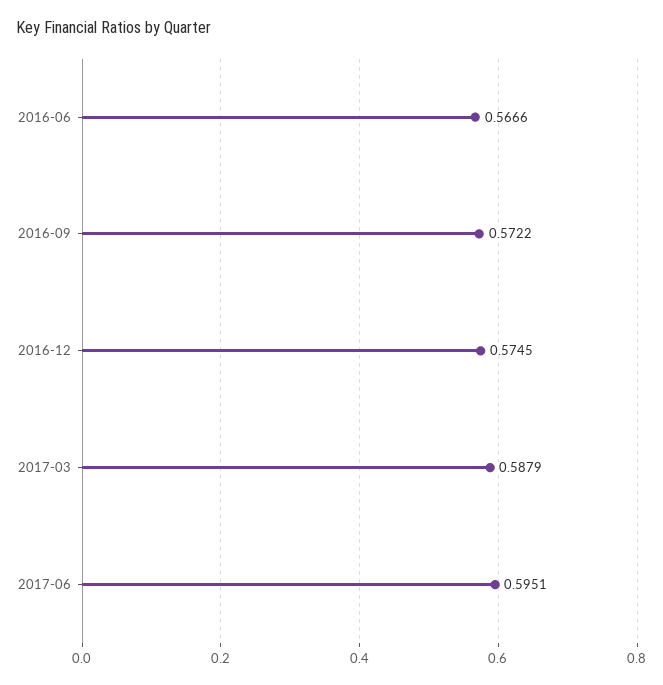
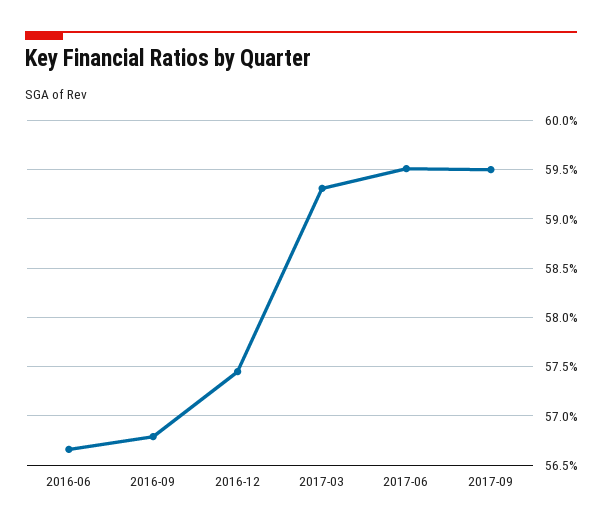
2016-09: 0.5722 -> 0.568
2017-03: 0.5879 -> 0.593
2017-09: none -> 0.595

